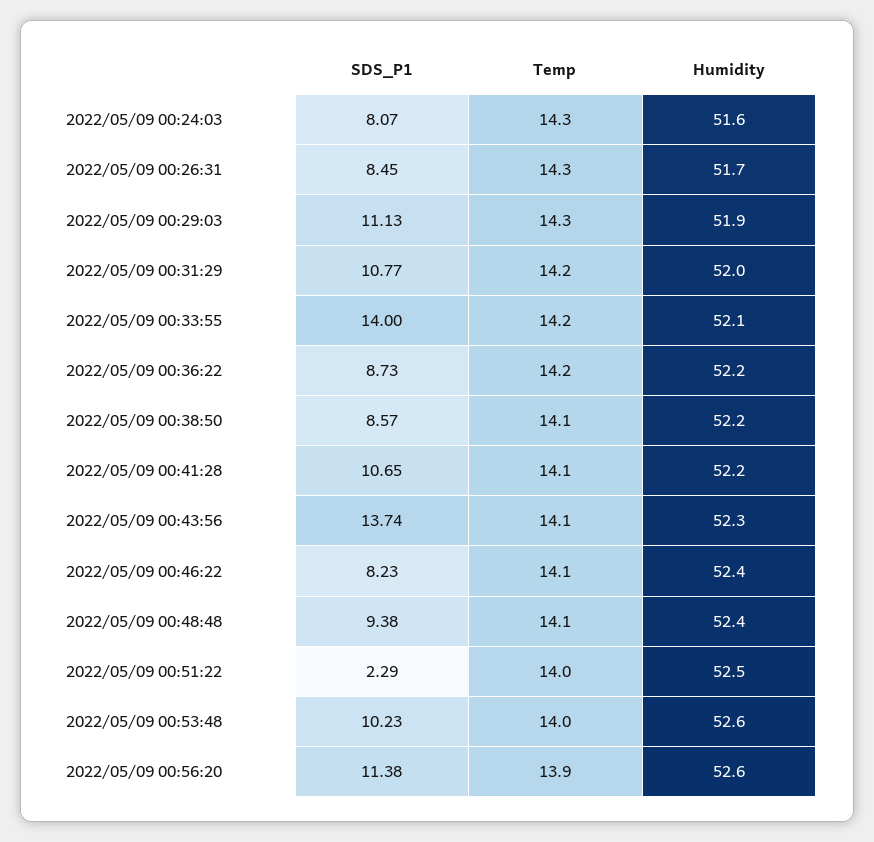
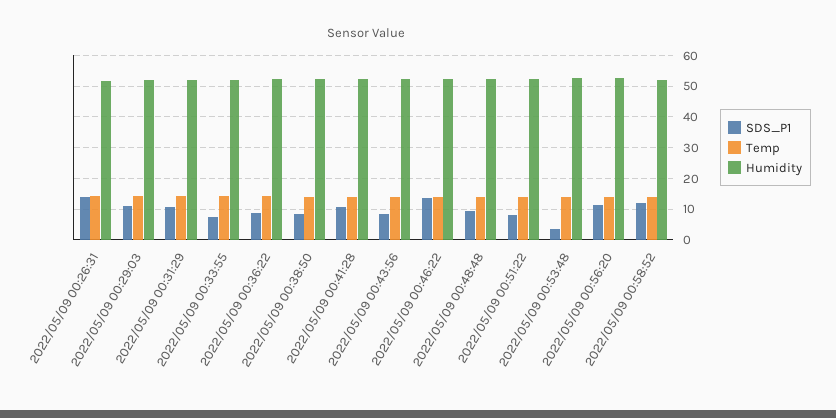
SDS_P1, 2022/05/09 00:24:03: 8.07 -> none
Temp, 2022/05/09 00:24:03: 14.3 -> none
Humidity, 2022/05/09 00:24:03: 51.6 -> none
SDS_P1, 2022/05/09 00:26:31: 8.45 -> 14
SDS_P1, 2022/05/09 00:33:55: 14 -> 8
SDS_P1, 2022/05/09 00:43:56: 13.74 -> 8
SDS_P1, 2022/05/09 00:46:22: 8.23 -> 14
SDS_P1, 2022/05/09 00:51:22: 2.29 -> 8
SDS_P1, 2022/05/09 00:53:48: 10.23 -> 4
SDS_P1, 2022/05/09 00:58:52: none -> 12
Temp, 2022/05/09 00:58:52: none -> 14
Humidity, 2022/05/09 00:58:52: none -> 52

